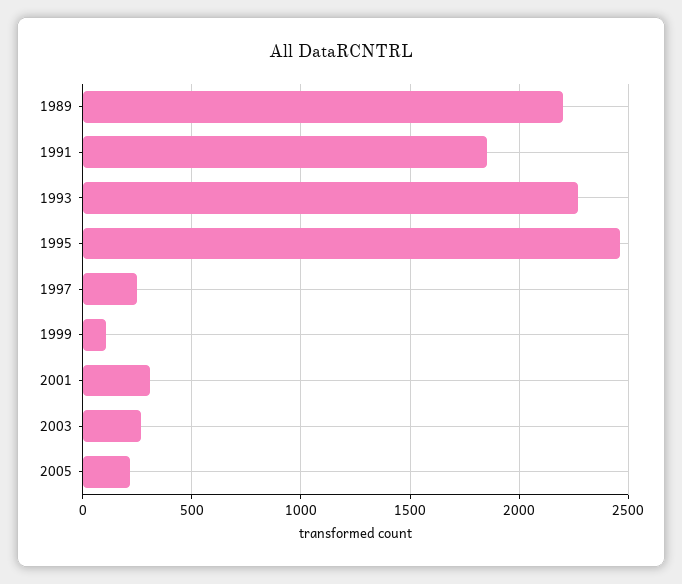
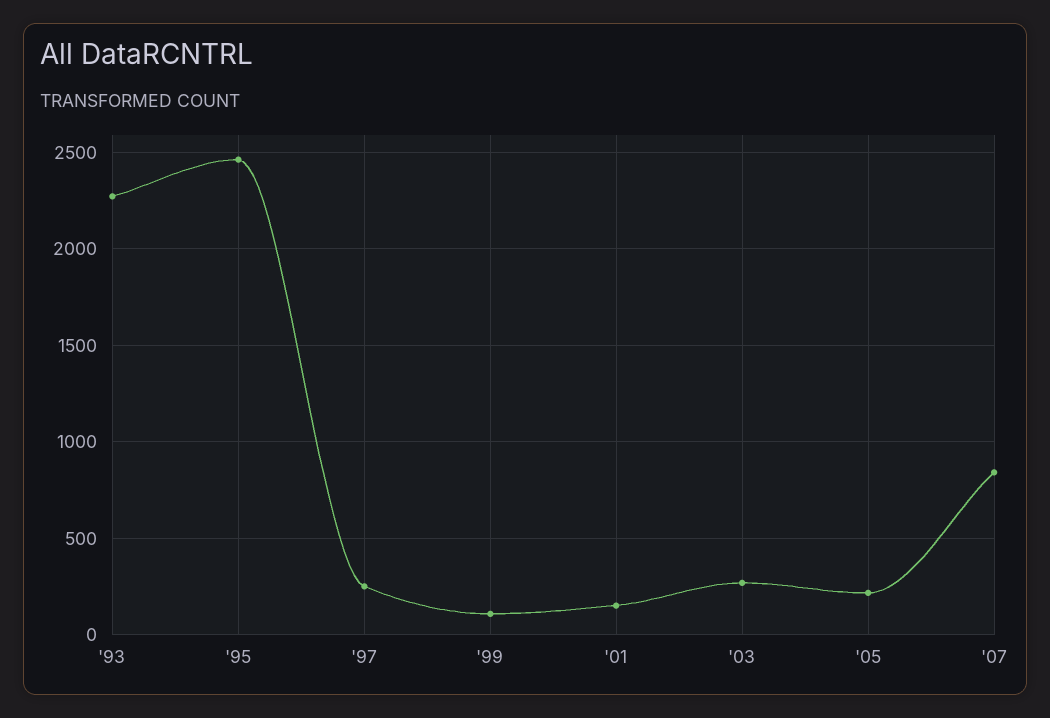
1989: 2200 -> none
1991: 1850 -> none
2001: 300 -> 150
'07: none -> 850

